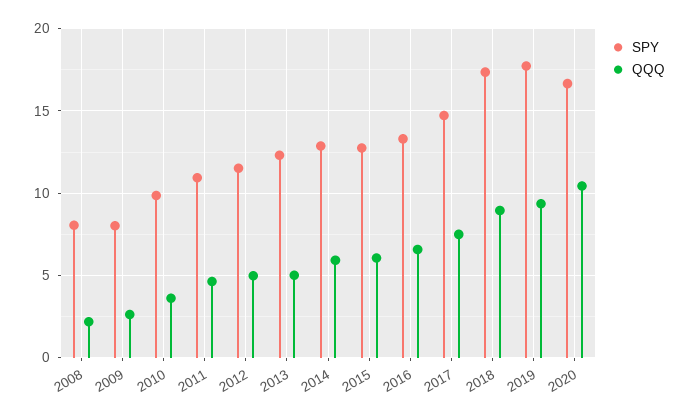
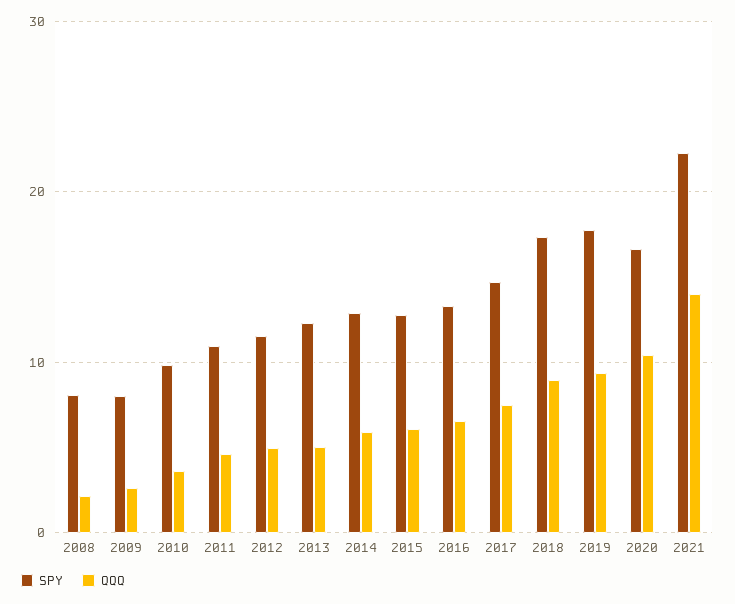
SPY, 2021: none -> 22
QQQ, 2021: none -> 14

